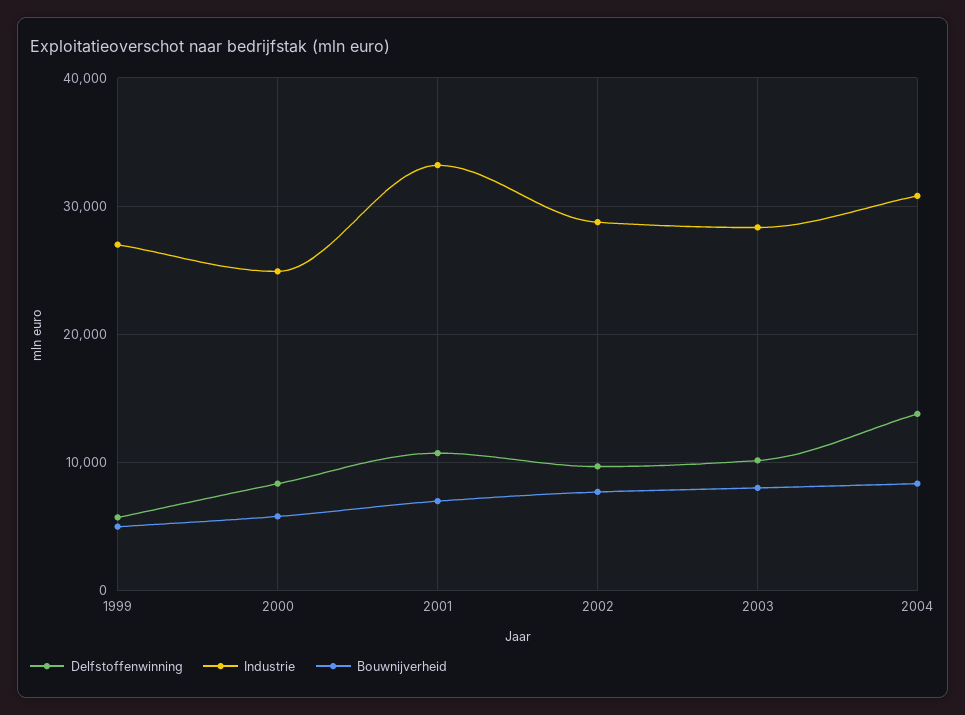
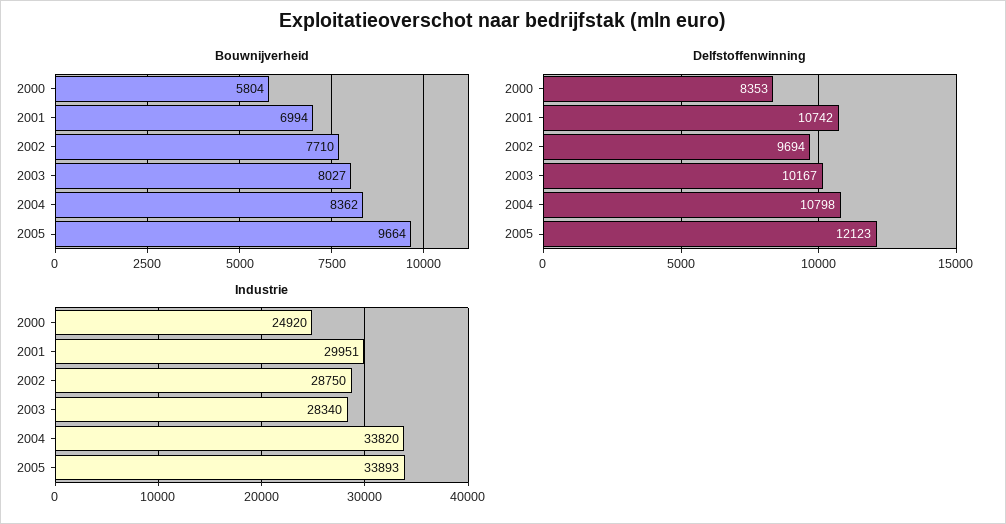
Delfstoffenwinning, 1999: 6000 -> none
Industrie, 1999: 27000 -> none
Bouwnijverheid, 1999: 5000 -> none
Industrie, 2001: 33000 -> 29951
Delfstoffenwinning, 2004: 14000 -> 10798
Industrie, 2004: 31000 -> 33820
Bouwnijverheid, 2005: none -> 9664
Delfstoffenwinning, 2005: none -> 12123
Industrie, 2005: none -> 33893

